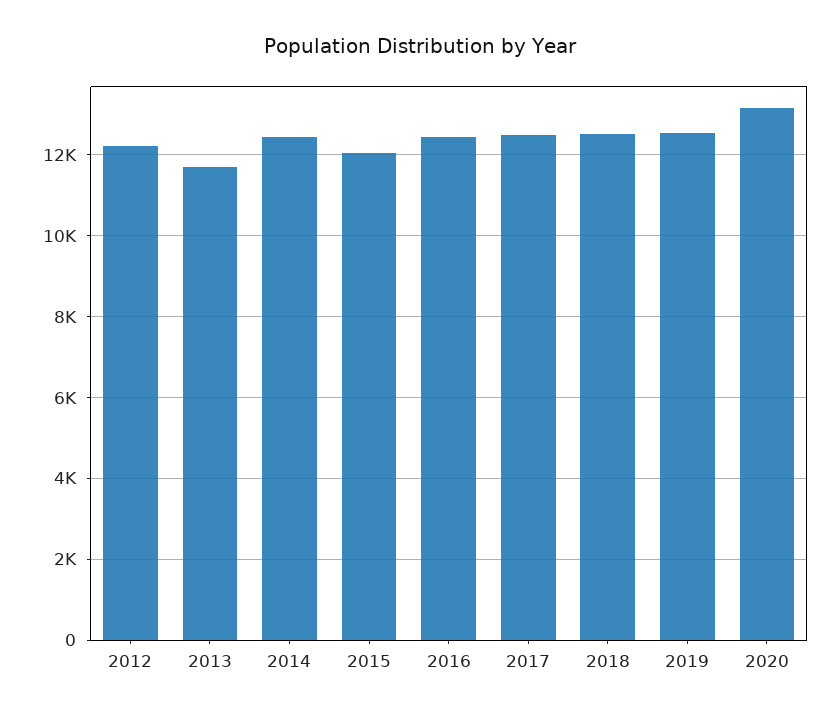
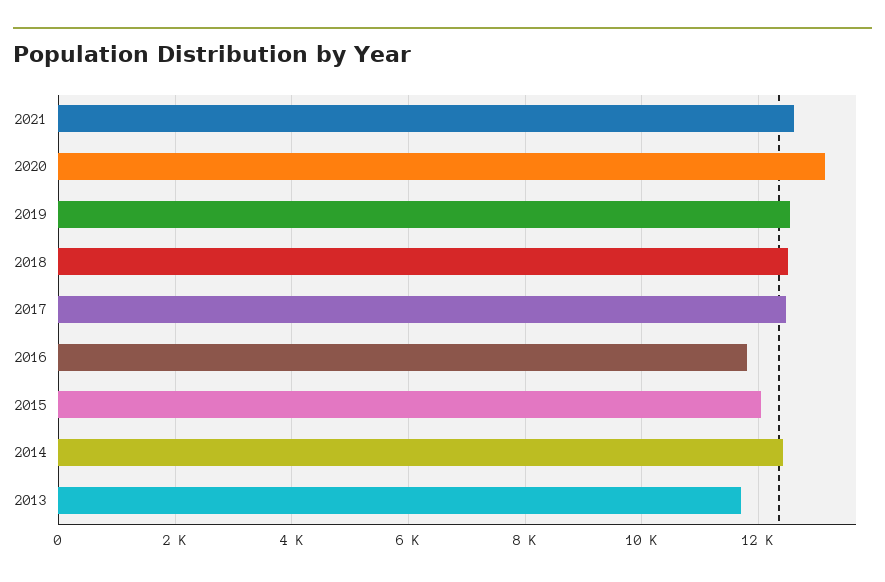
2012: 12200 -> none
2016: 12400 -> 11800
2021: none -> 12600

